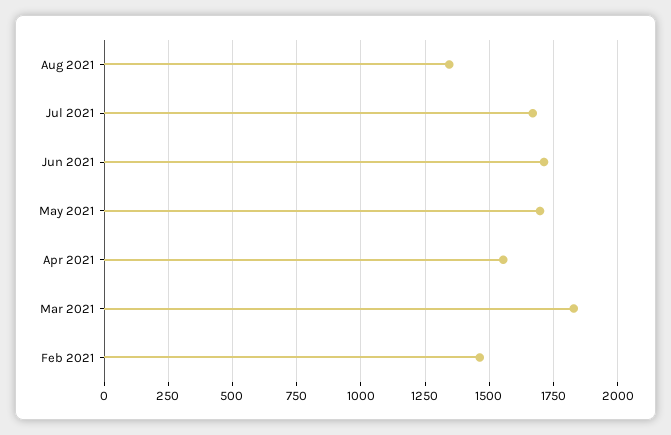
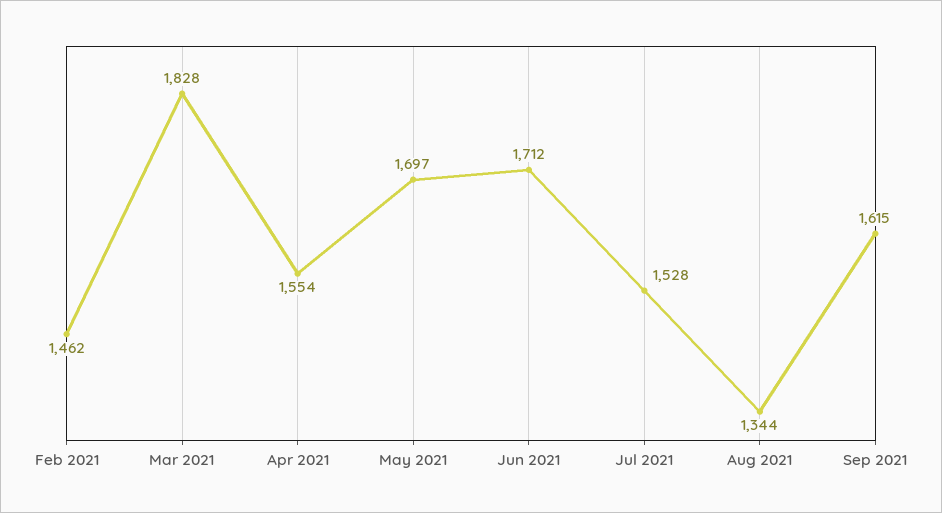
Jul 2021: 1675 -> 1528
Sep 2021: none -> 1615

